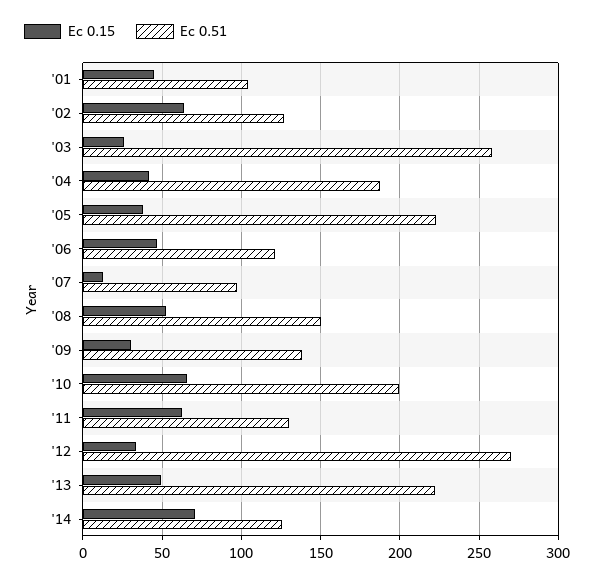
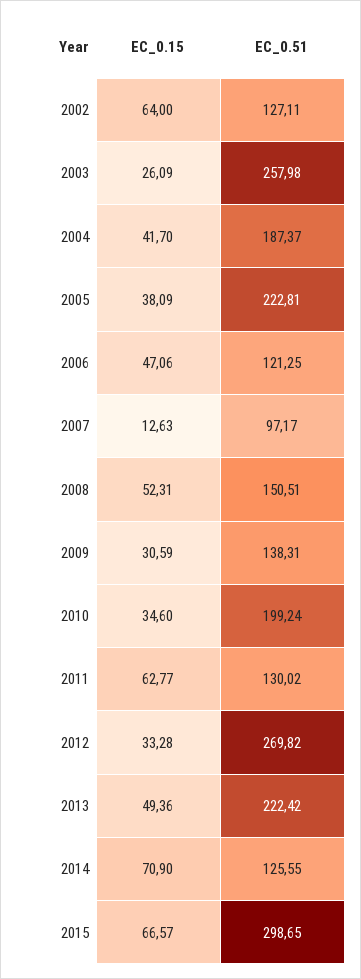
Ec 0.15, '01: 45 -> none
Ec 0.51, '01: 105 -> none
Ec 0.15, '10: 65 -> 34.6
Ec 0.15, 2015: none -> 66.57
Ec 0.51, 2015: none -> 298.65

